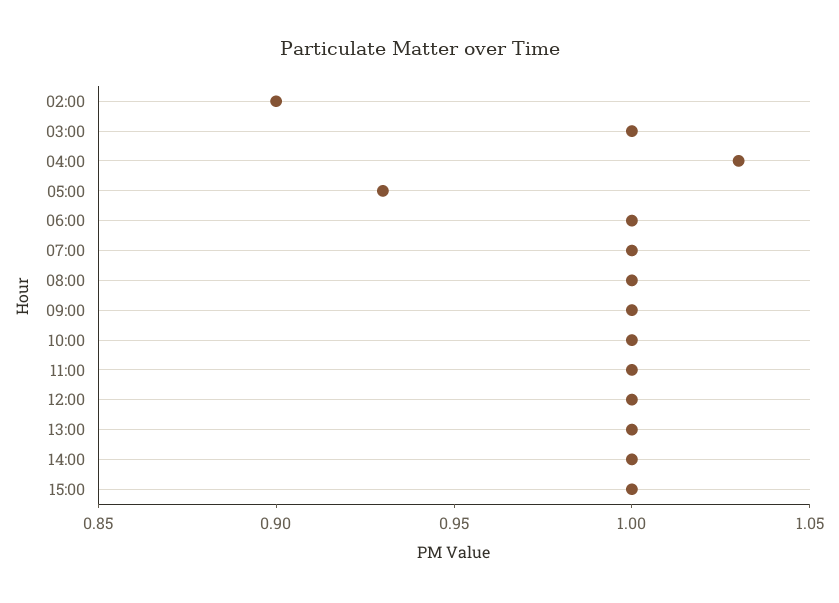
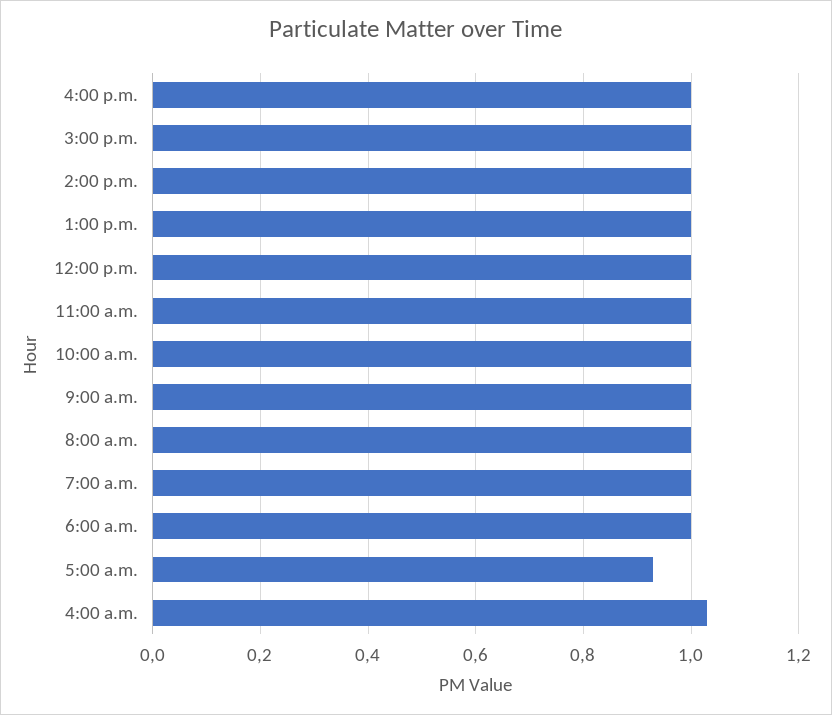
02:00: 0.9 -> none
03:00: 1 -> none
4:00 p.m.: none -> 1

